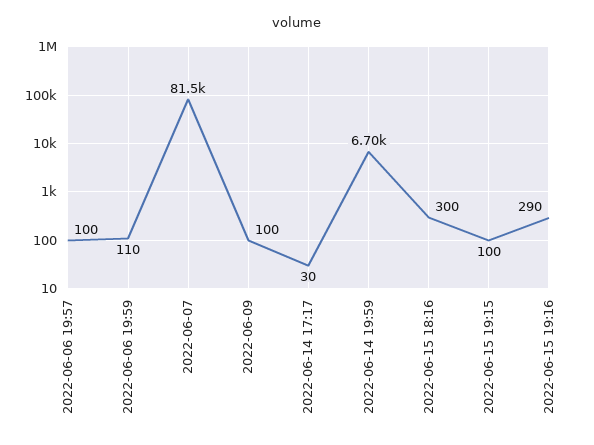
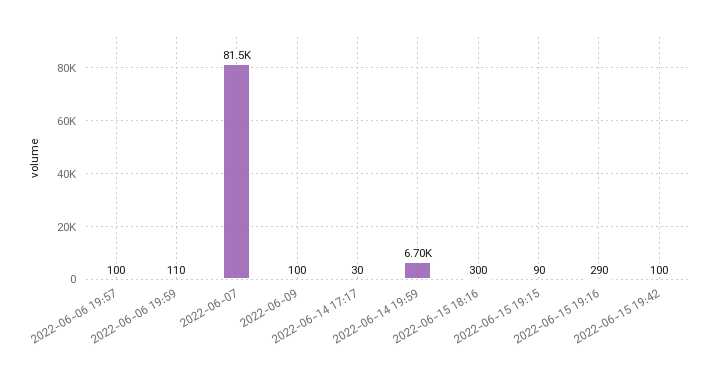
2022-06-15 19:15: 100 -> 90
2022-06-15 19:42: none -> 100

